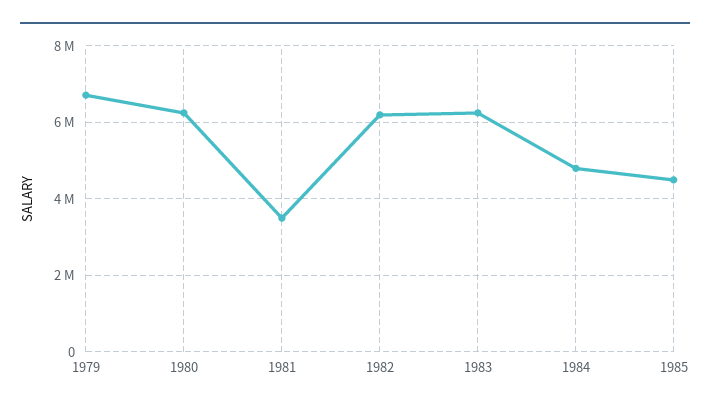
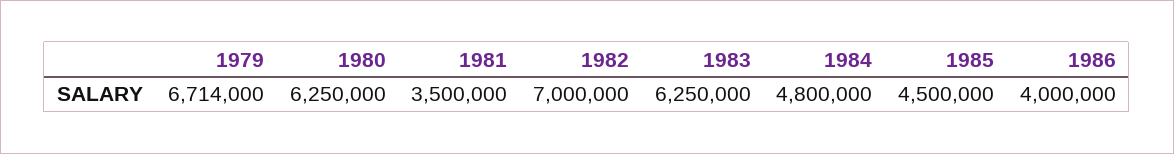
1982: 6200000 -> 7000000
1986: none -> 4000000

